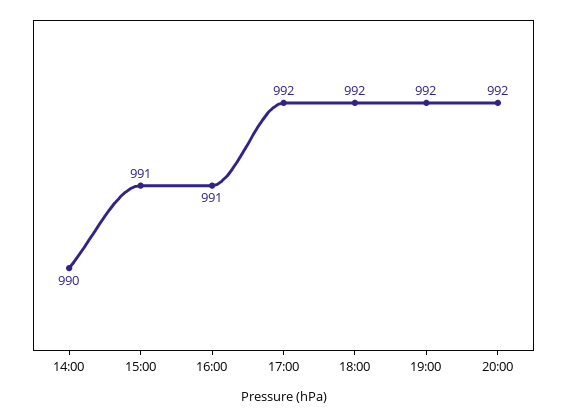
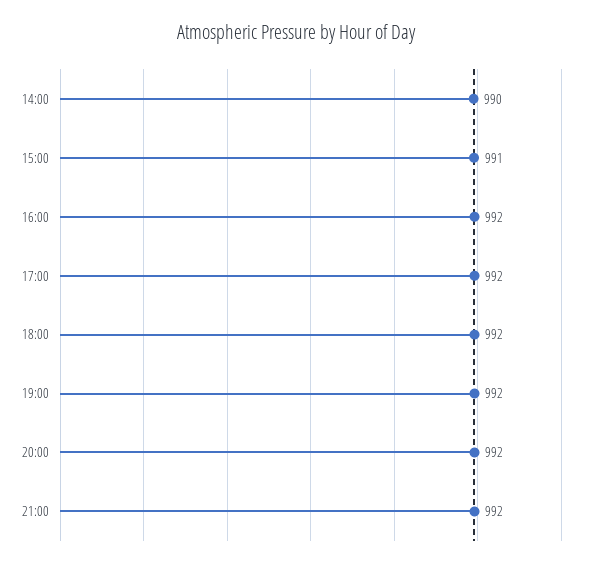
16:00: 991 -> 992
21:00: none -> 992

